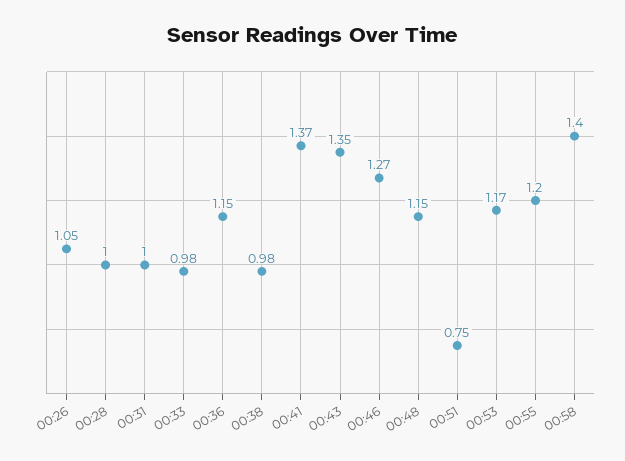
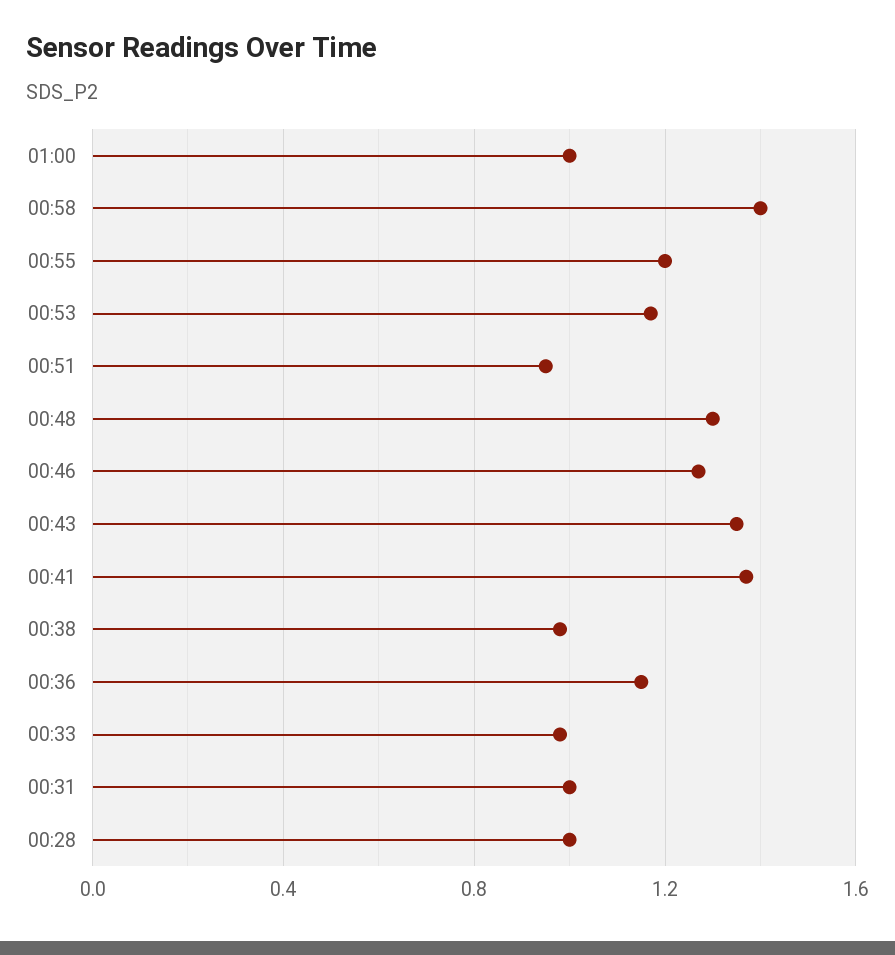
00:26: 1.05 -> none
00:48: 1.15 -> 1.3
00:51: 0.75 -> 0.95
01:00: none -> 1

